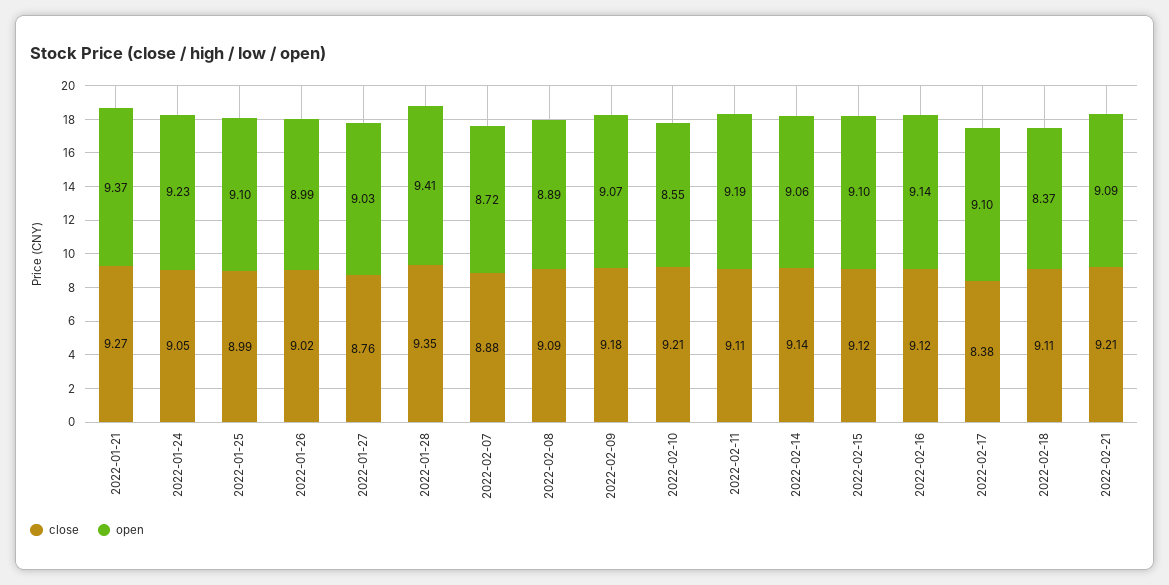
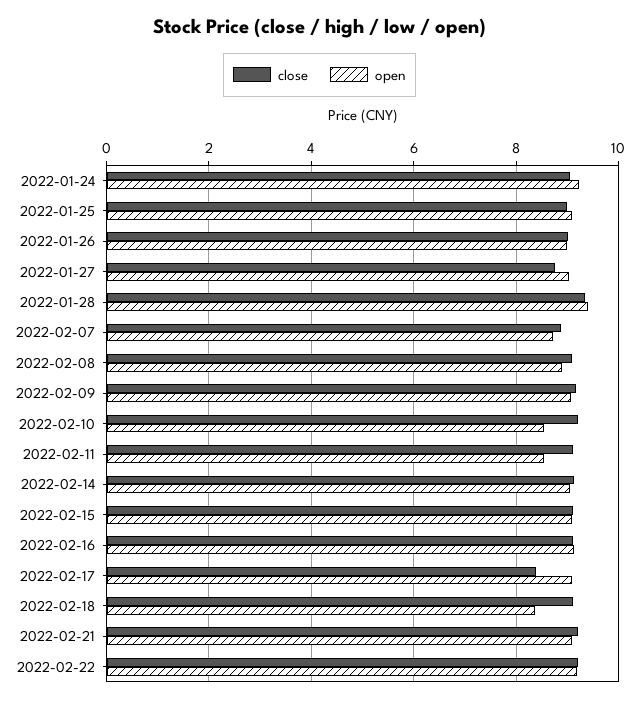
close, 2022-01-21: 9.27 -> none
open, 2022-01-21: 9.37 -> none
open, 2022-02-11: 9.19 -> 8.6
close, 2022-02-22: none -> 9.2
open, 2022-02-22: none -> 9.2

